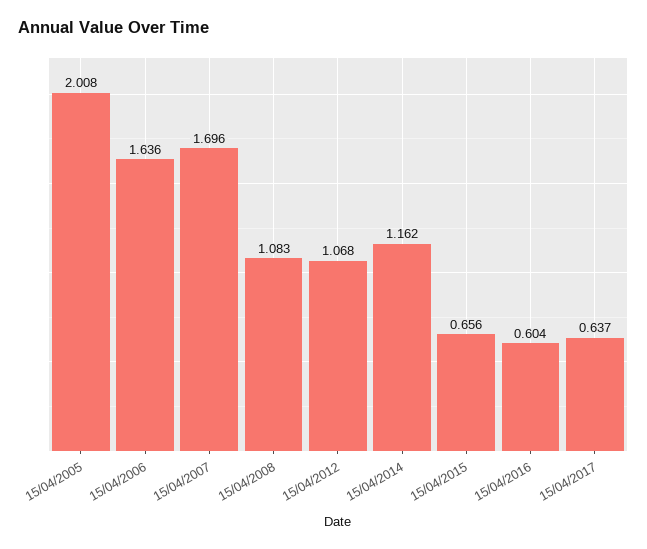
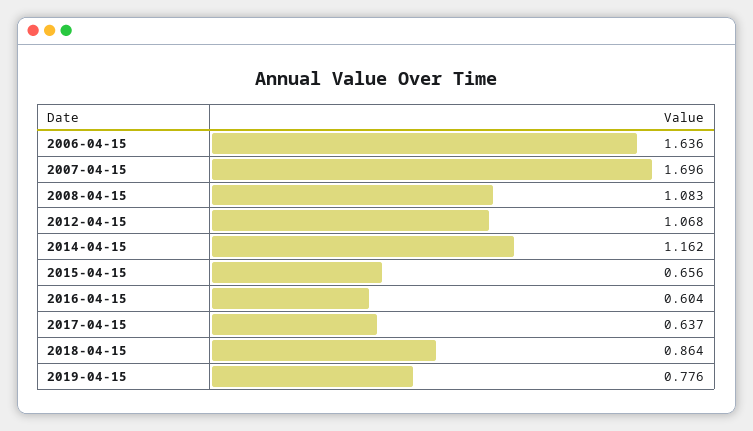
15/04/2005: 2.008 -> none
2018-04-15: none -> 0.864
2019-04-15: none -> 0.776

